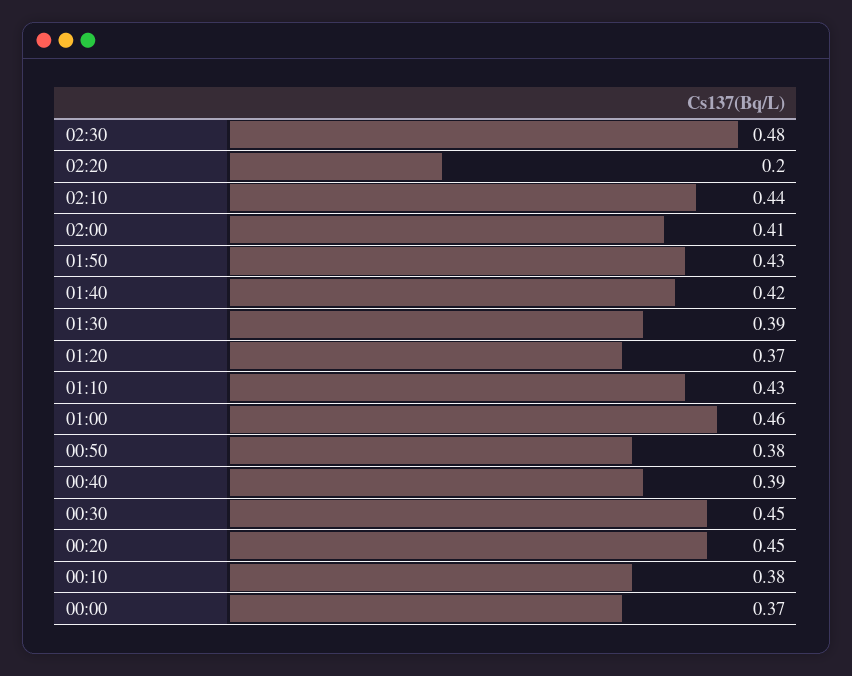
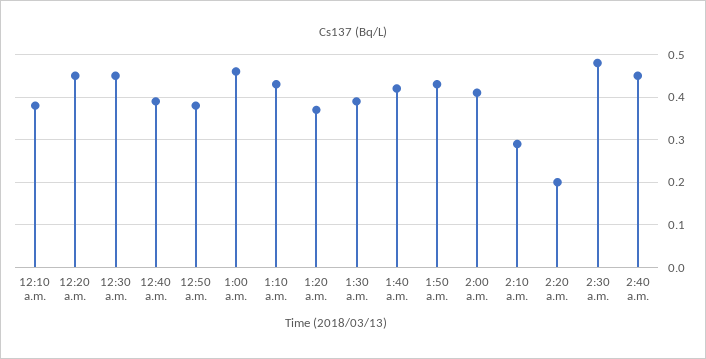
02:10: 0.44 -> 0.3
00:00: 0.37 -> none
2:40 a.m.: none -> 0.45

